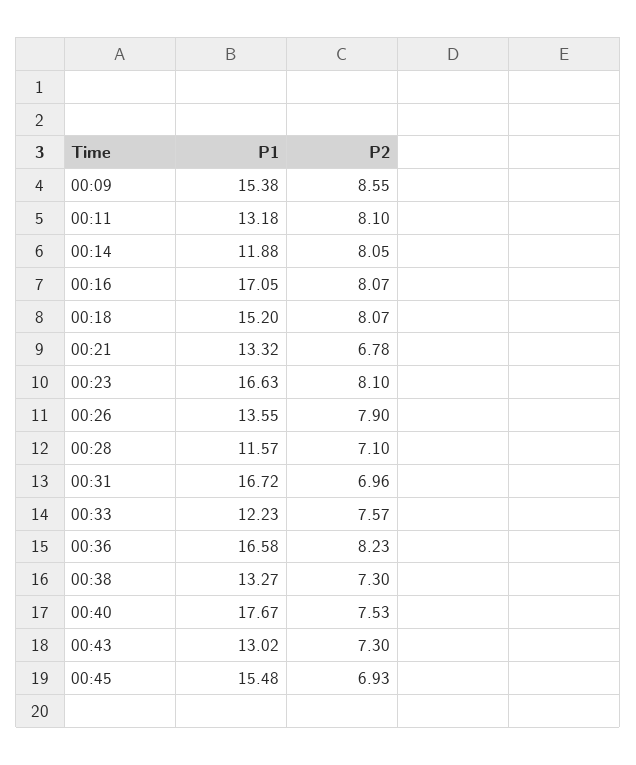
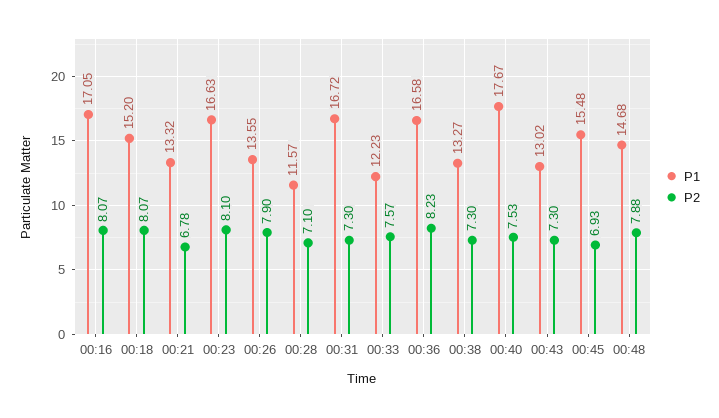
P1, 00:09: 15.38 -> none
P2, 00:09: 8.55 -> none
P1, 00:11: 13.18 -> none
P2, 00:11: 8.1 -> none
P1, 00:14: 11.88 -> none
P2, 00:14: 8.05 -> none
P2, 00:31: 6.96 -> 7.3
P1, 00:48: none -> 14.68
P2, 00:48: none -> 7.88

